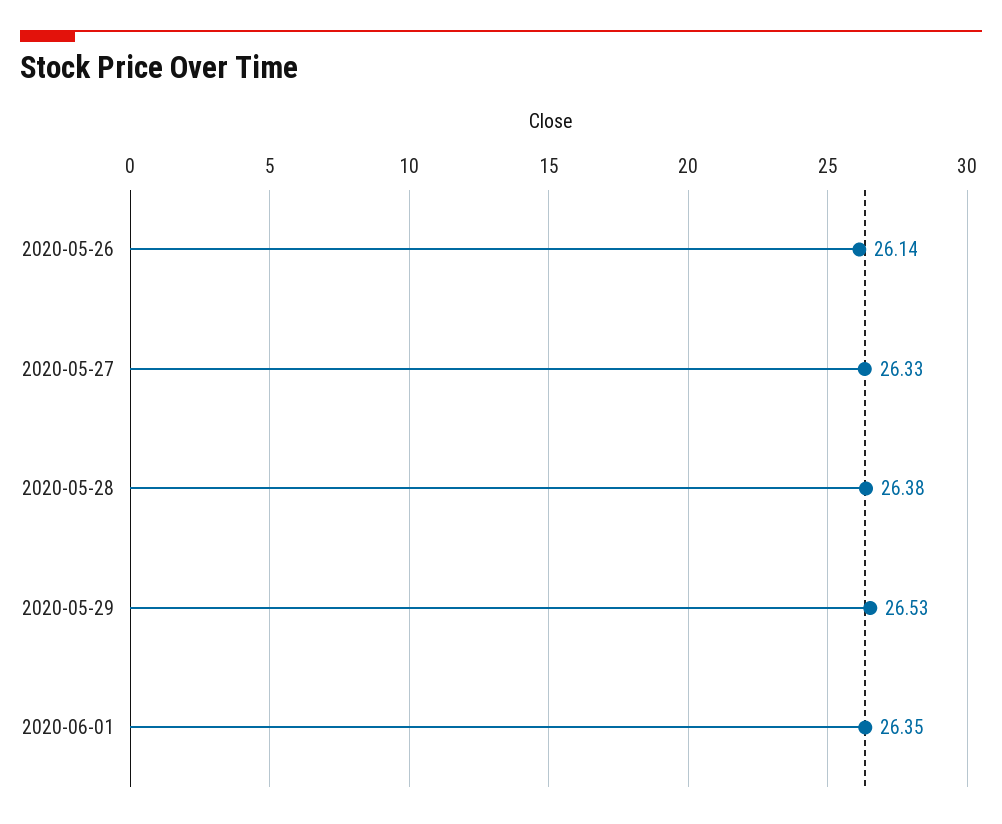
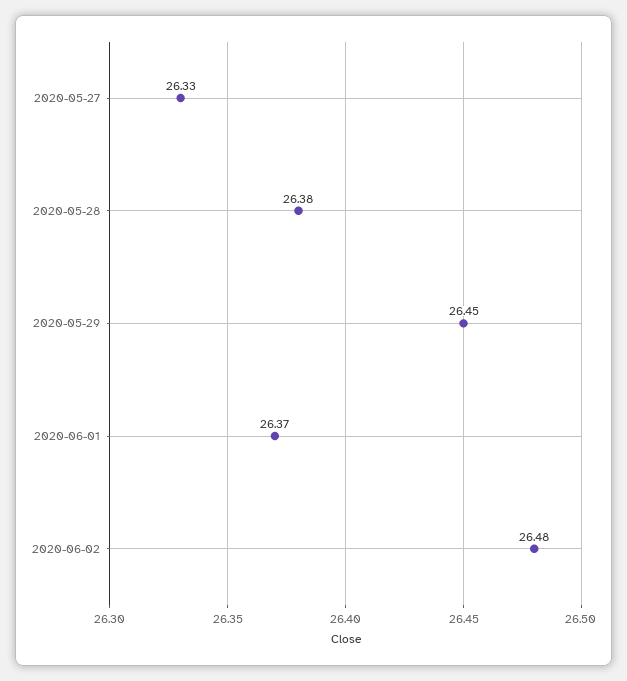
2020-05-26: 26.14 -> none
2020-05-29: 26.53 -> 26.45
2020-06-01: 26.35 -> 26.37
2020-06-02: none -> 26.48

